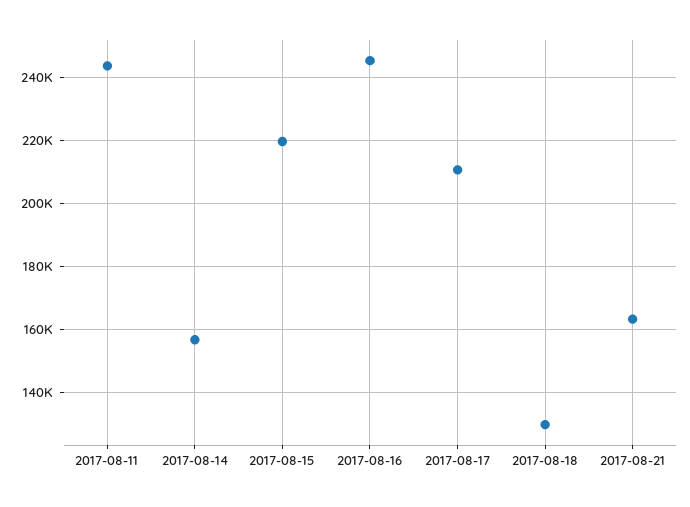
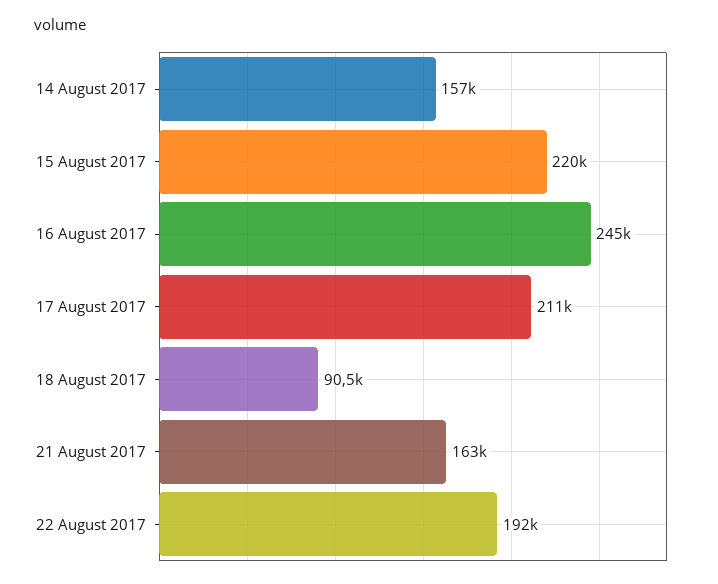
2017-08-11: 244000 -> none
2017-08-18: 130000 -> 90500
22 August 2017: none -> 192000

